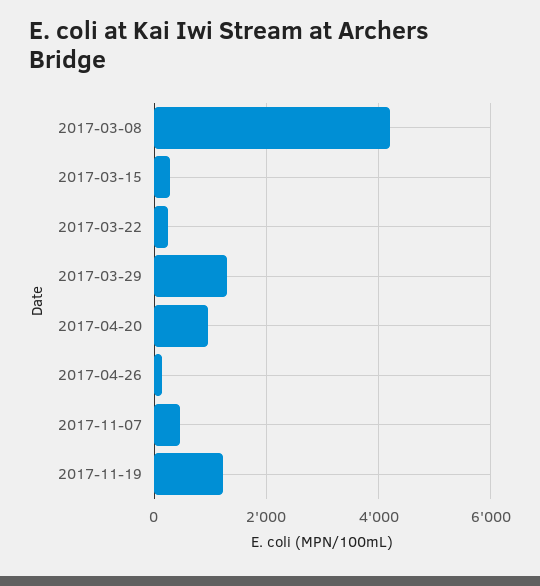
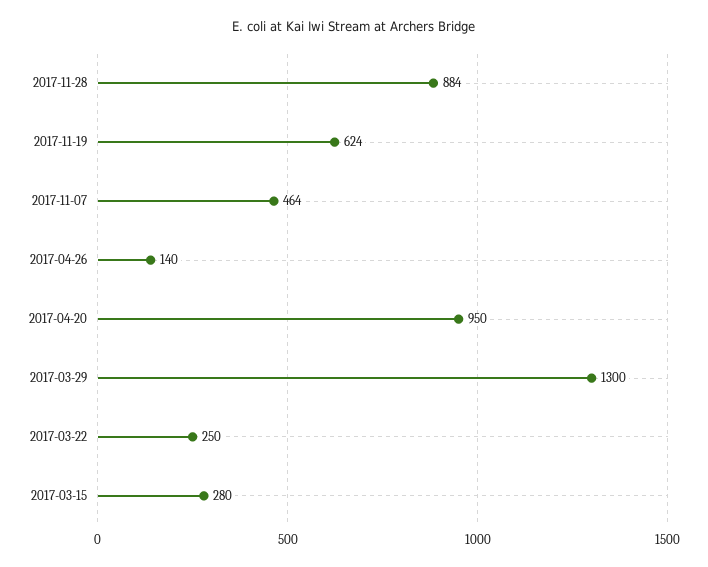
2017-03-08: 4200 -> none
2017-11-19: 1200 -> 624
2017-11-28: none -> 884

